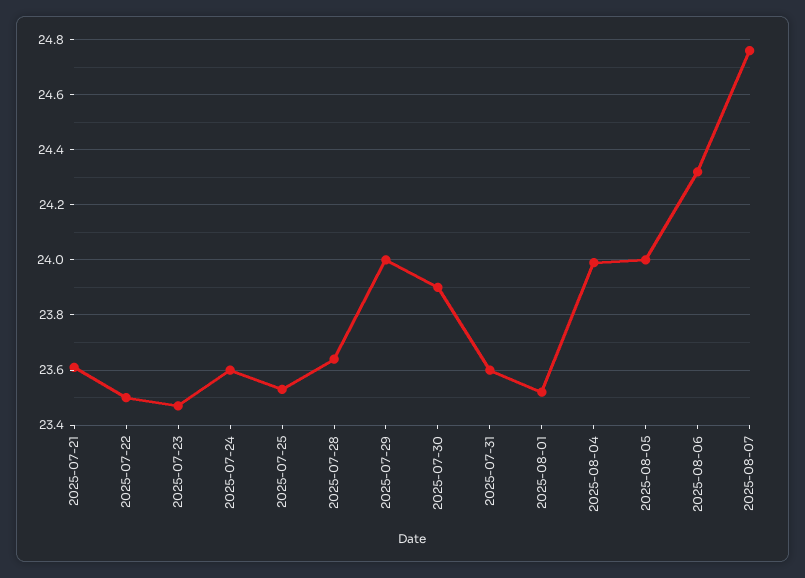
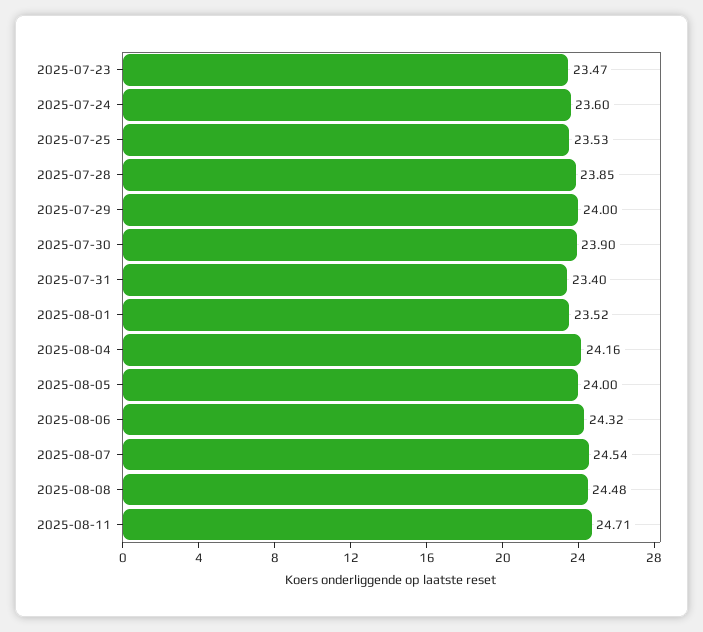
2025-07-21: 23.6 -> none
2025-07-22: 23.5 -> none
2025-07-28: 23.65 -> 23.85
2025-07-31: 23.6 -> 23.4
2025-08-04: 24 -> 24.16
2025-08-07: 24.75 -> 24.54
2025-08-08: none -> 24.48
2025-08-11: none -> 24.71

